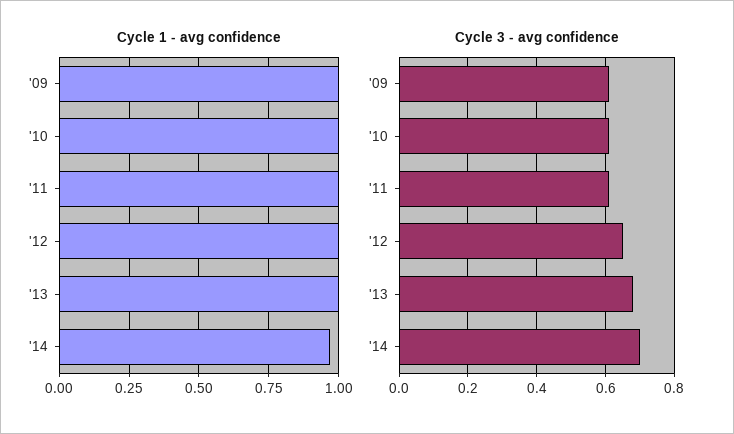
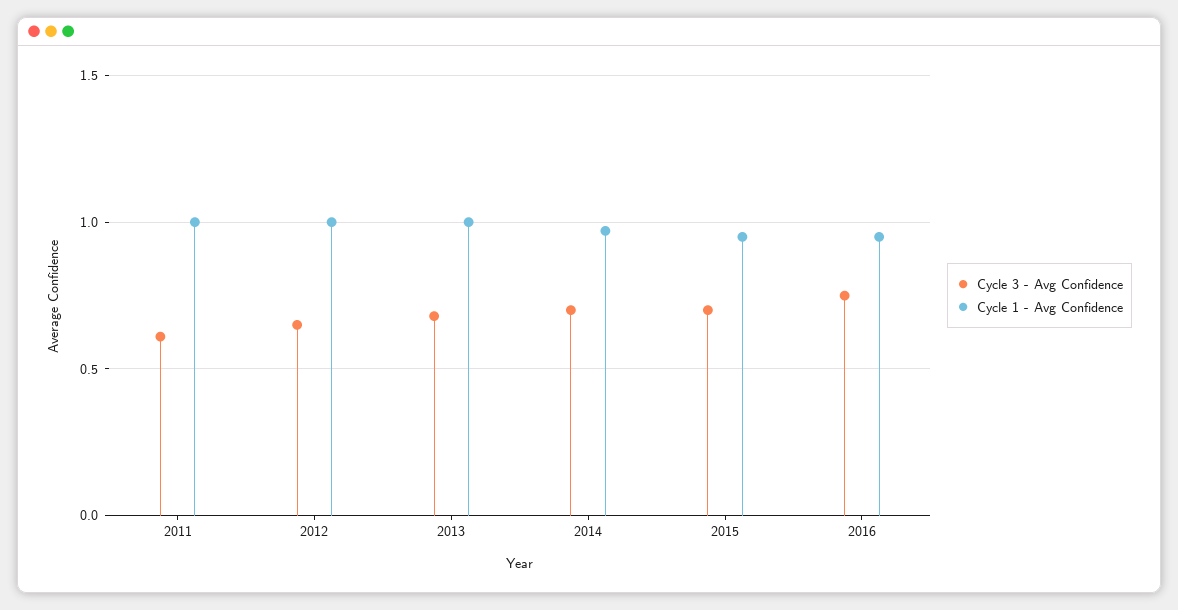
Cycle 1 - avg confidence, '09: 1 -> none
Cycle 1 - avg confidence, '10: 1 -> none
Cycle 3 - avg confidence, '09: 0.6 -> none
Cycle 3 - avg confidence, '10: 0.6 -> none
Cycle 3 - avg confidence, 2015: none -> 0.7
Cycle 1 - avg confidence, 2015: none -> 0.95
Cycle 3 - avg confidence, 2016: none -> 0.75
Cycle 1 - avg confidence, 2016: none -> 0.95

